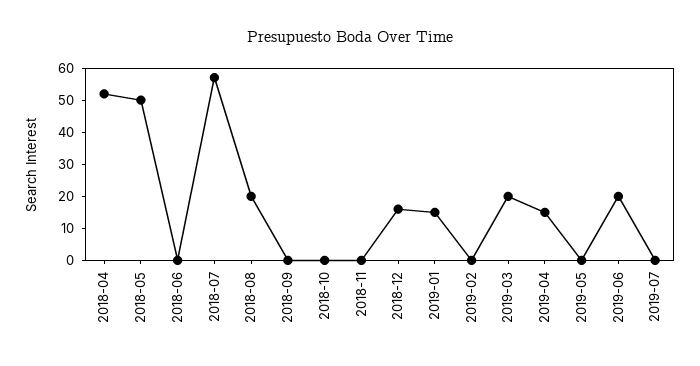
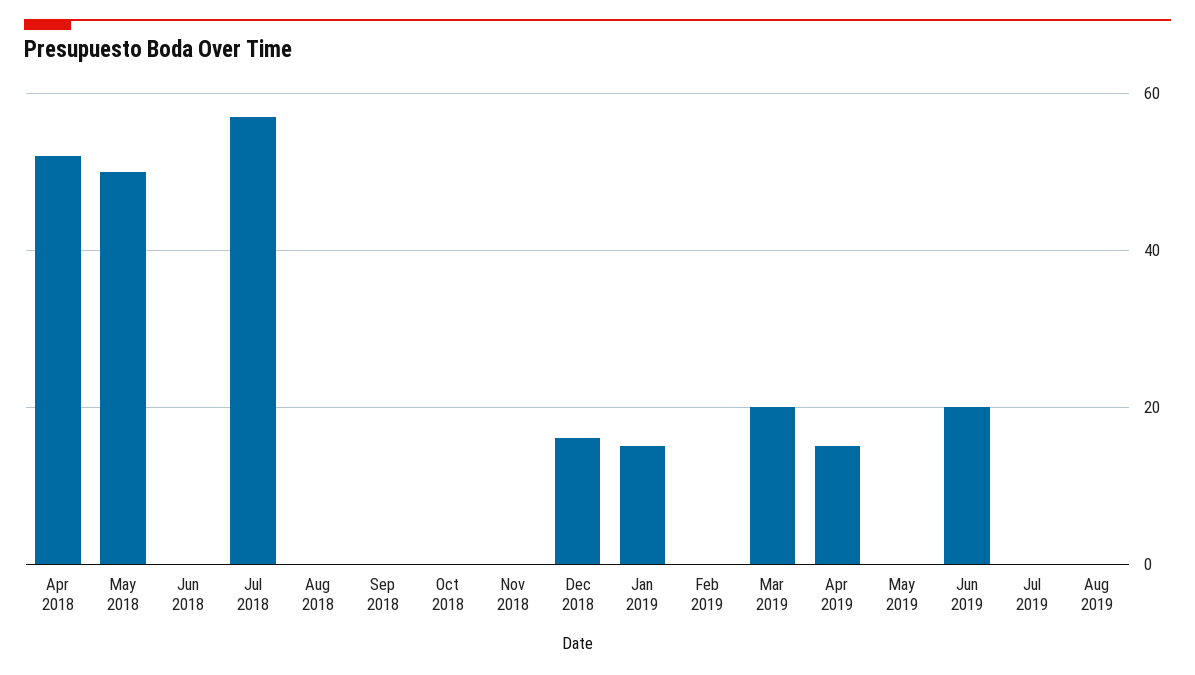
2018-08: 20 -> 0
Aug 2019: none -> 0

